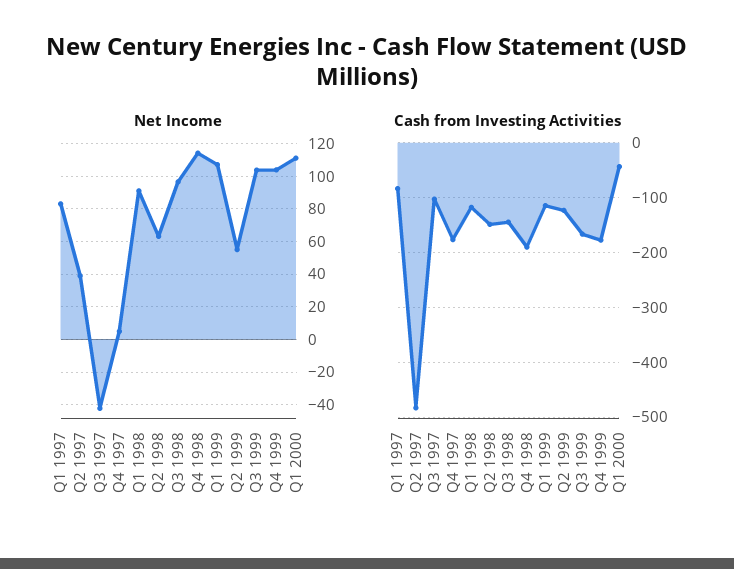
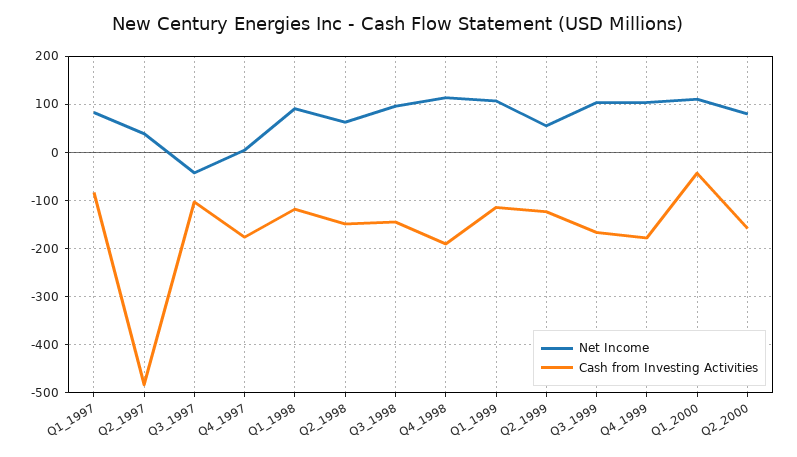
Net Income, Q2_2000: none -> 80
Cash from Investing Activities, Q2_2000: none -> -160

